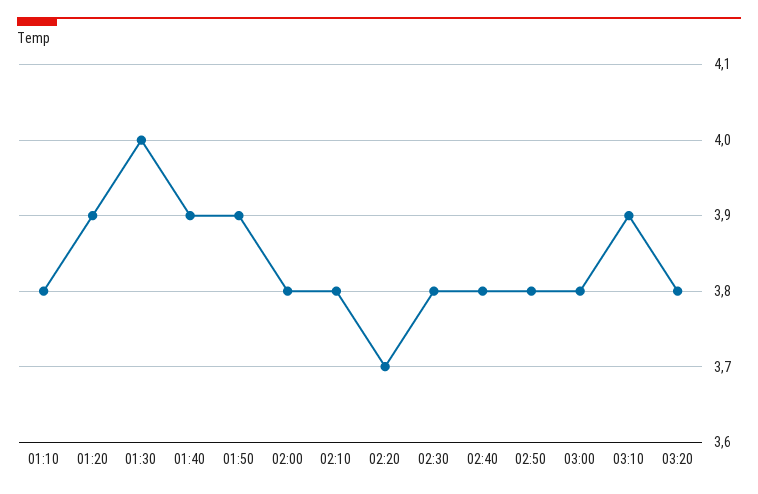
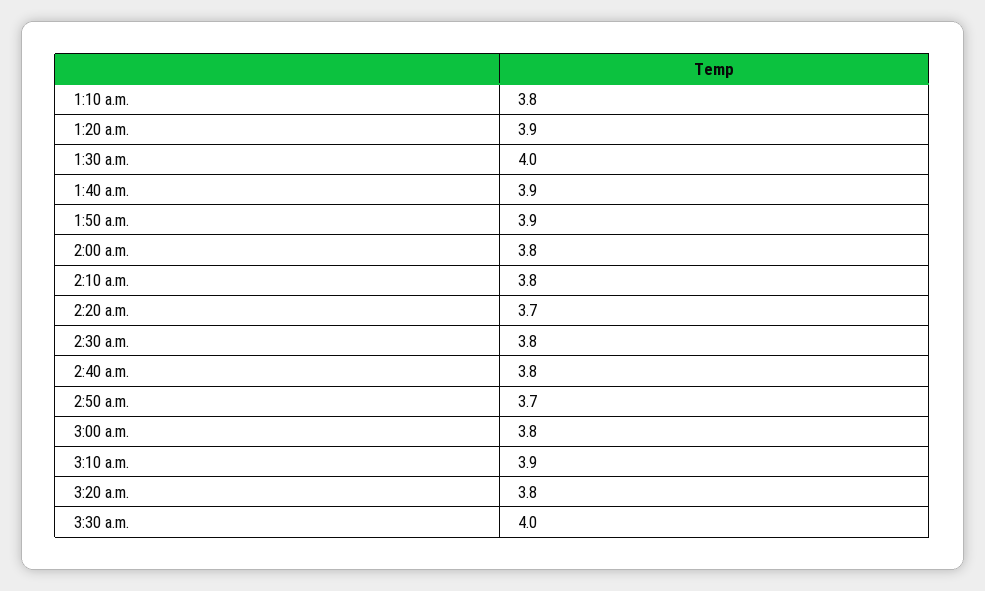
02:50: 3.8 -> 3.7
3:30 a.m.: none -> 4

